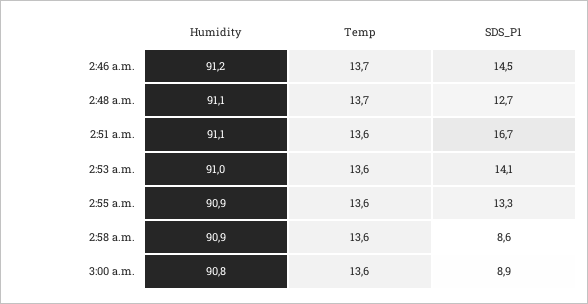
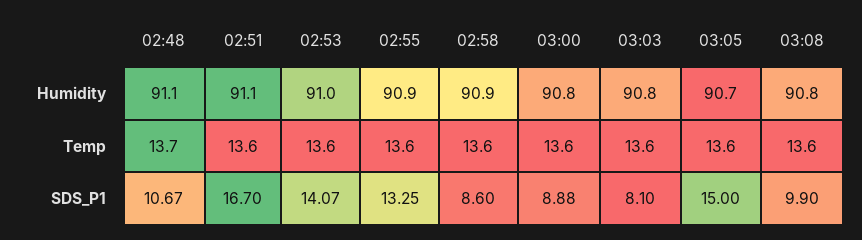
Humidity, 2:46 a.m.: 91.2 -> none
Temp, 2:46 a.m.: 13.7 -> none
SDS_P1, 2:46 a.m.: 14.5 -> none
SDS_P1, 2:48 a.m.: 12.7 -> 10.67
Humidity, 03:03: none -> 90.8
Humidity, 03:05: none -> 90.7
Humidity, 03:08: none -> 90.8
Temp, 03:03: none -> 13.6
Temp, 03:05: none -> 13.6
Temp, 03:08: none -> 13.6
SDS_P1, 03:03: none -> 8.1
SDS_P1, 03:05: none -> 15
SDS_P1, 03:08: none -> 9.9

